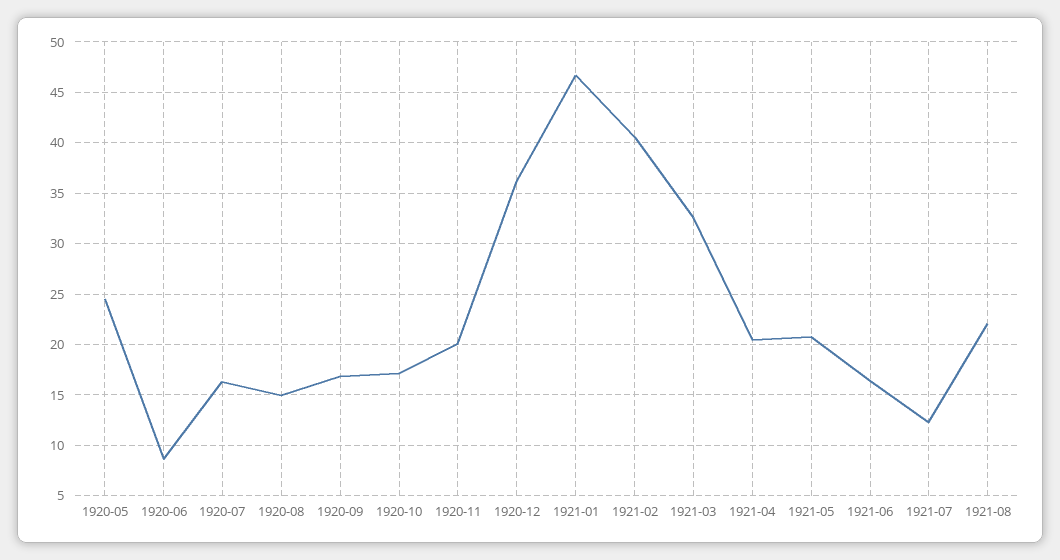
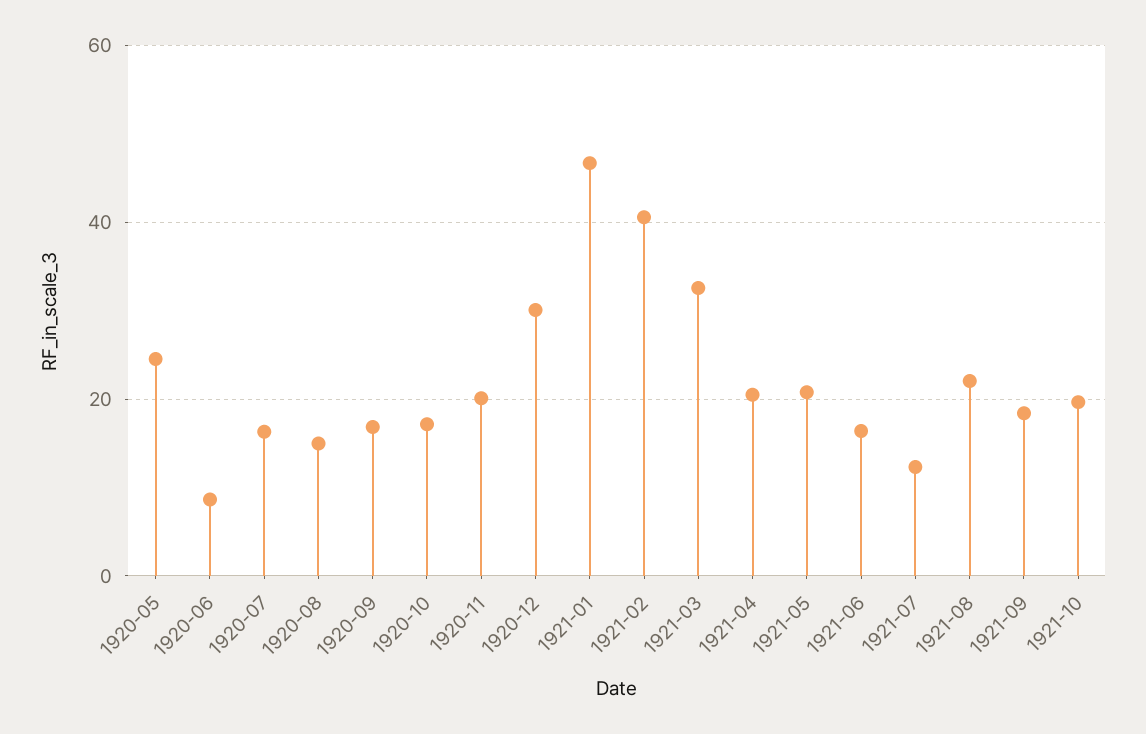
1920-12: 36 -> 30
1921-09: none -> 18
1921-10: none -> 20

